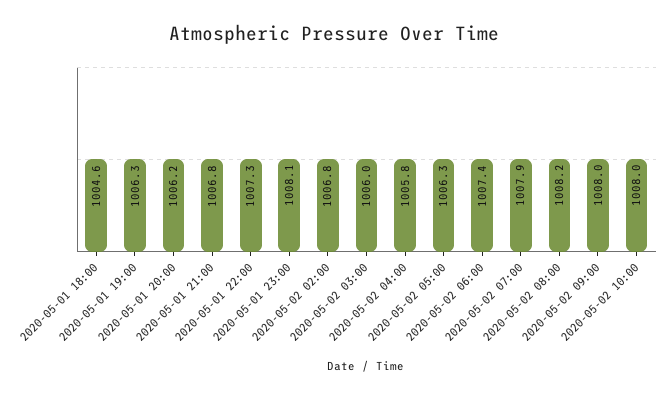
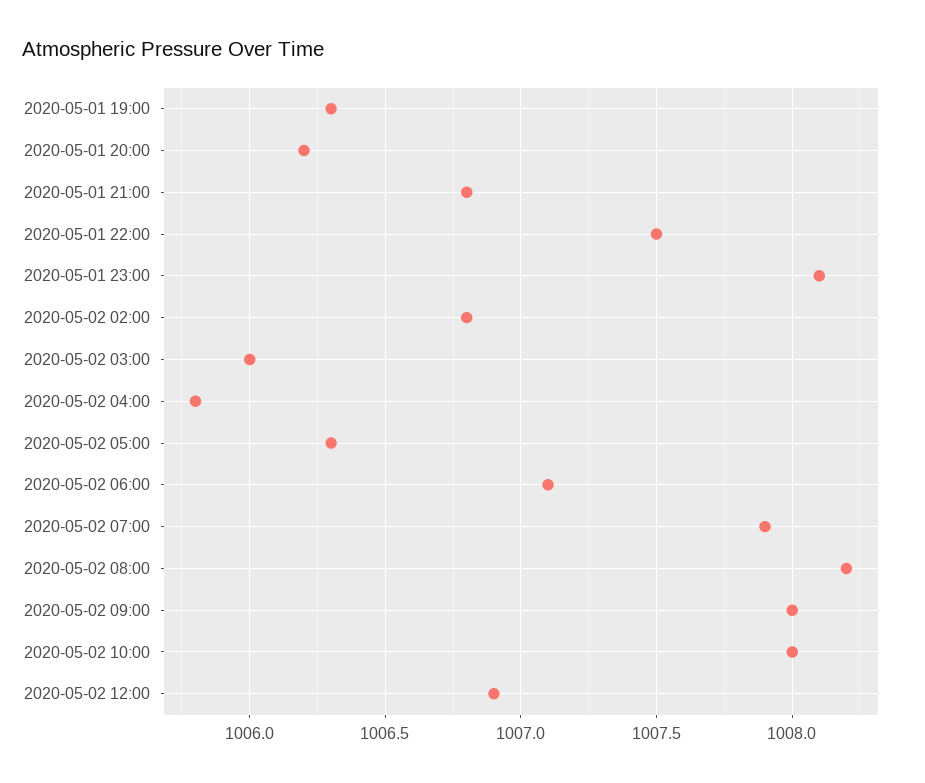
2020-05-01 18:00: 1004.6 -> none
2020-05-01 22:00: 1007.3 -> 1007.5
2020-05-02 06:00: 1007.4 -> 1007.1
2020-05-02 12:00: none -> 1006.9

